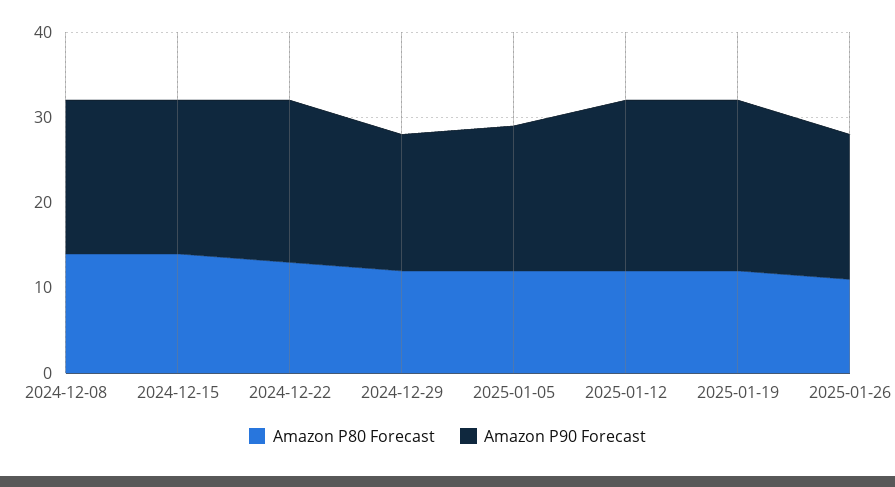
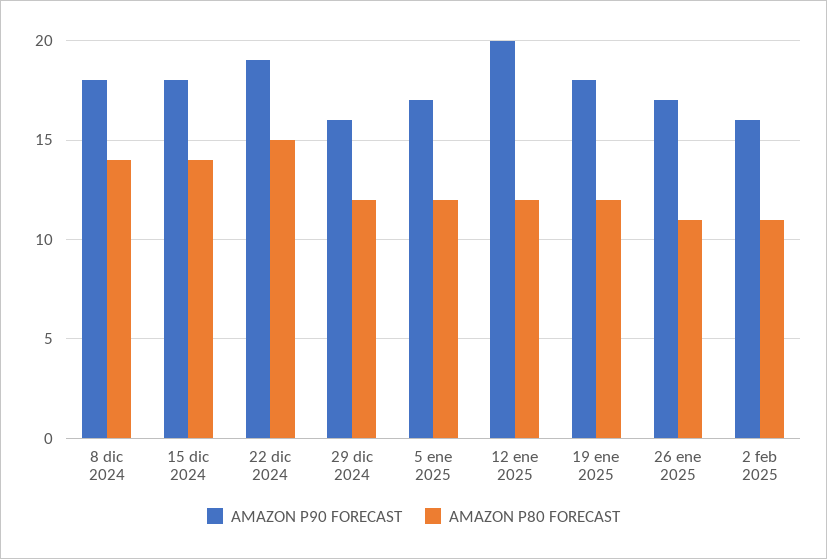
Amazon P80 Forecast, 2024-12-22: 13 -> 15
Amazon P90 Forecast, 2025-01-19: 20 -> 18
Amazon P90 Forecast, 2 feb 2025: none -> 16
Amazon P80 Forecast, 2 feb 2025: none -> 11

